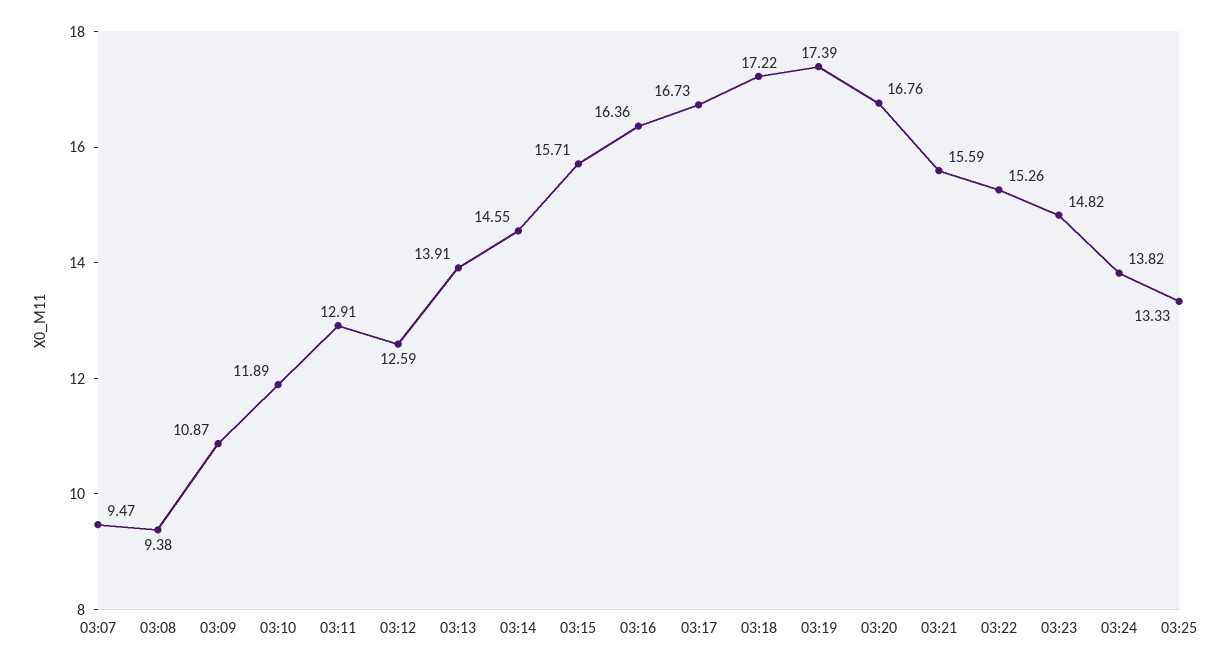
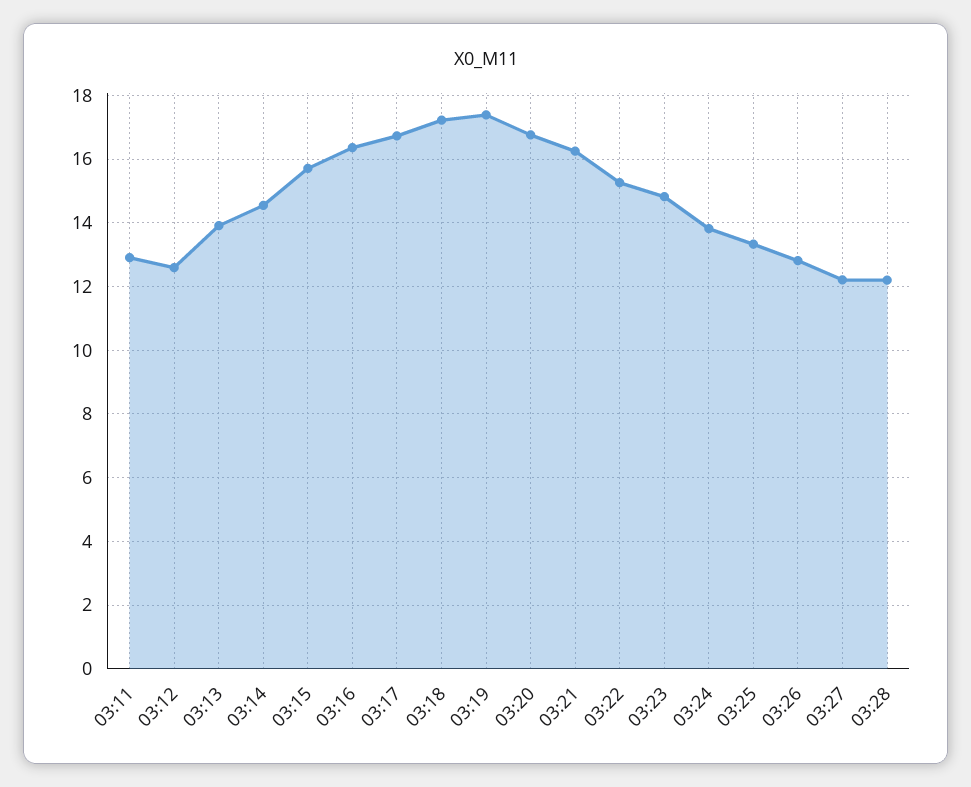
03:07: 9.47 -> none
03:08: 9.38 -> none
03:09: 10.87 -> none
03:10: 11.89 -> none
03:21: 15.59 -> 16.2
03:26: none -> 12.8
03:27: none -> 12.2
03:28: none -> 12.2

